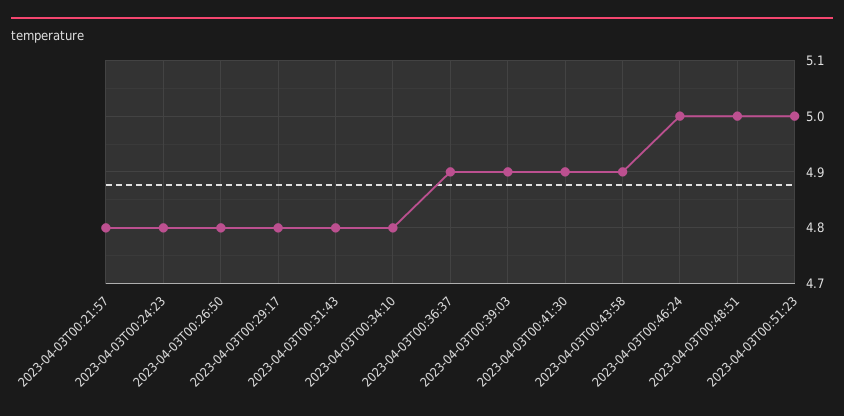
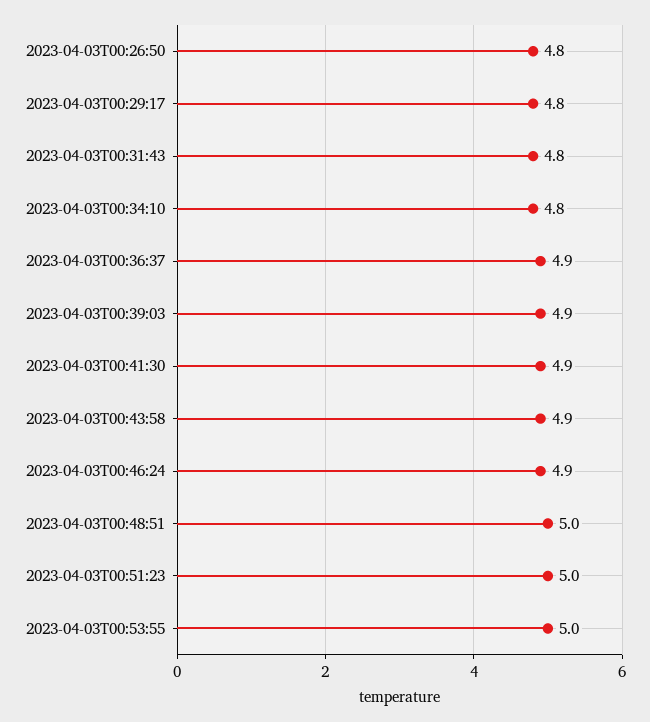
2023-04-03T00:21:57: 4.8 -> none
2023-04-03T00:24:23: 4.8 -> none
2023-04-03T00:46:24: 5 -> 4.9
2023-04-03T00:53:55: none -> 5

